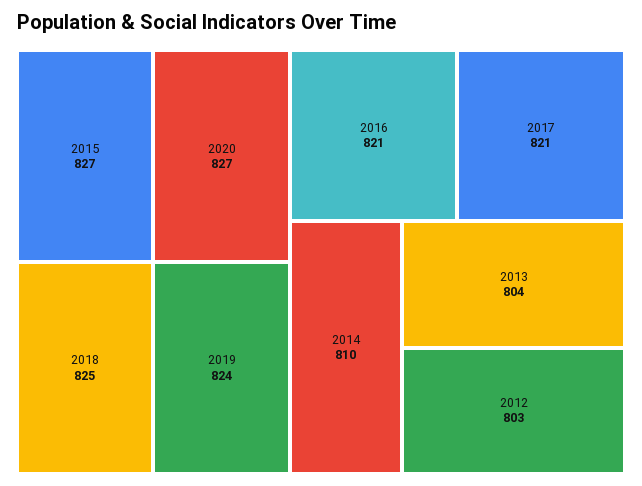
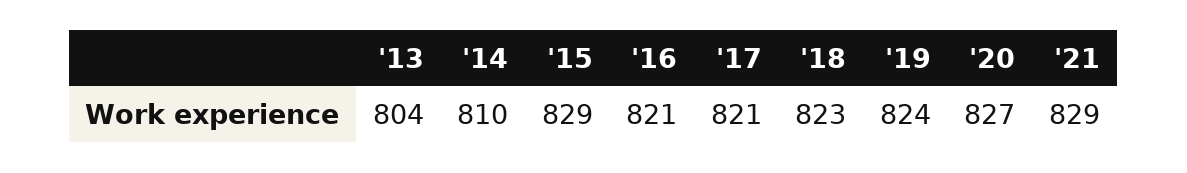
2015: 827 -> 829
2018: 825 -> 823
2012: 803 -> none
'21: none -> 829

